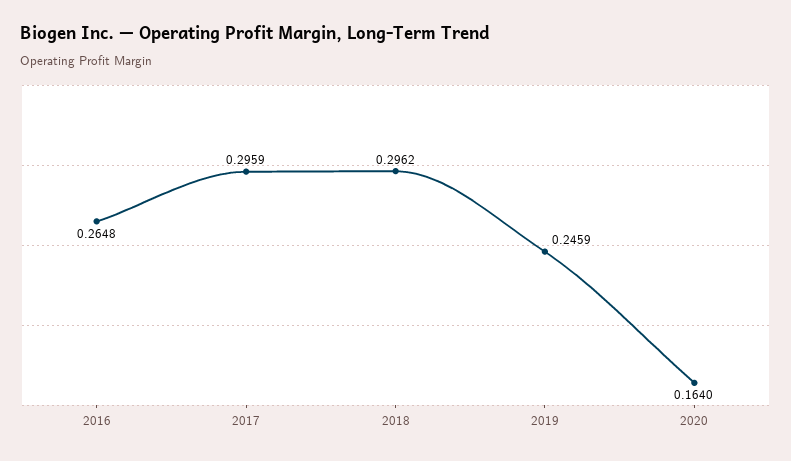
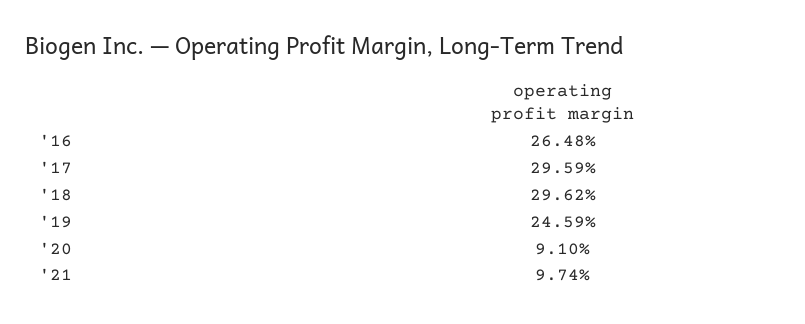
2020: 0.164 -> 0.091
'21: none -> 0.0974

